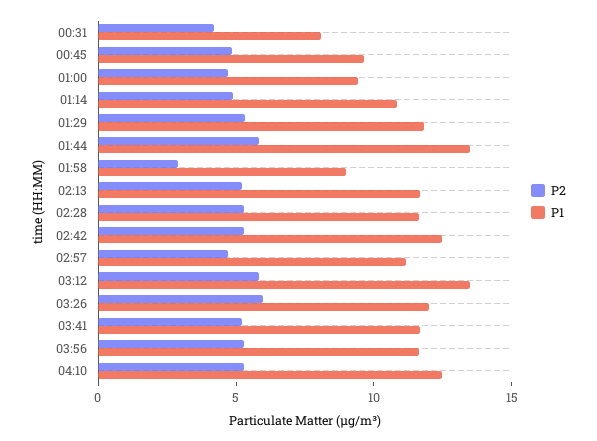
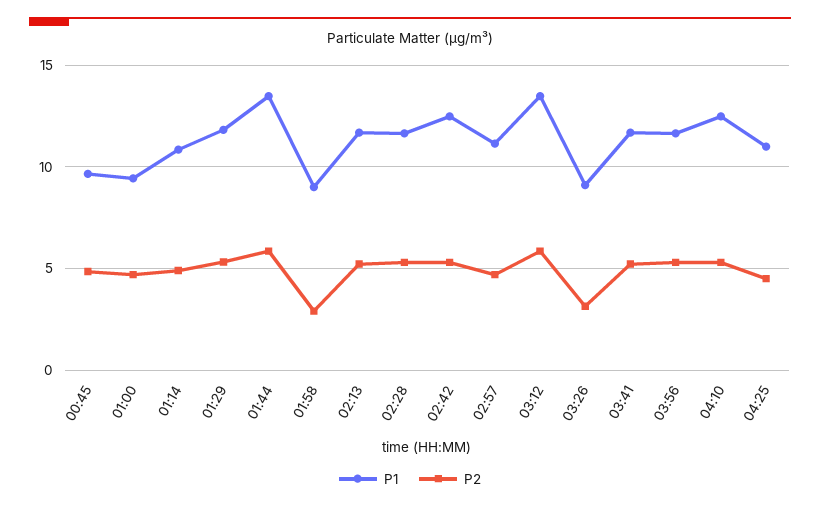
P2, 00:31: 4 -> none
P1, 00:31: 8 -> none
P2, 03:26: 6 -> 3
P1, 03:26: 12 -> 9
P1, 04:25: none -> 11
P2, 04:25: none -> 4.5

